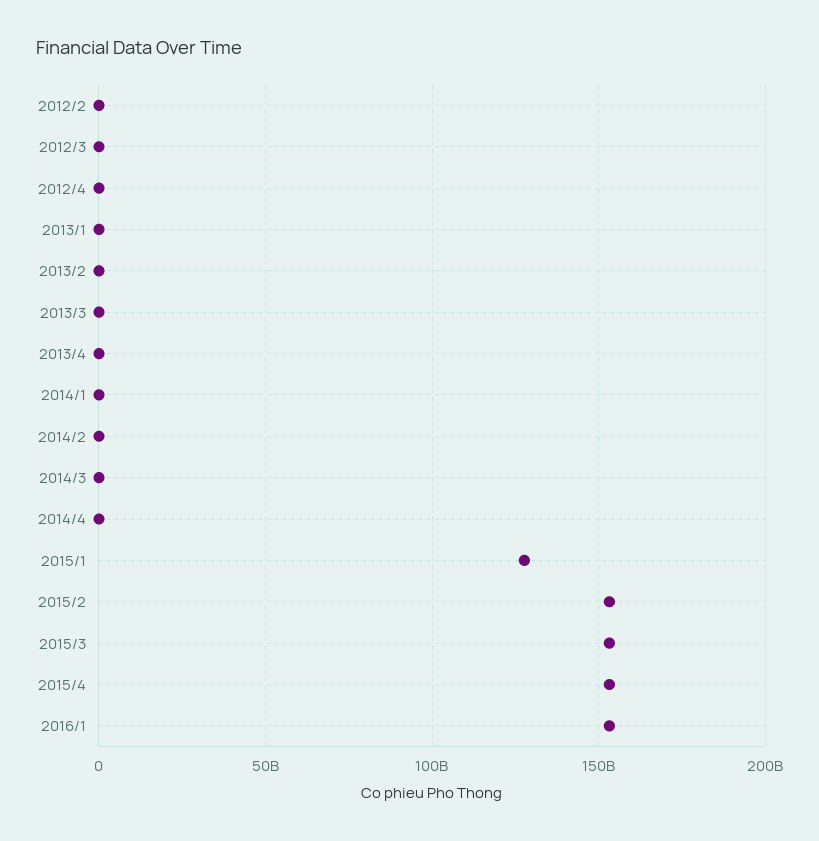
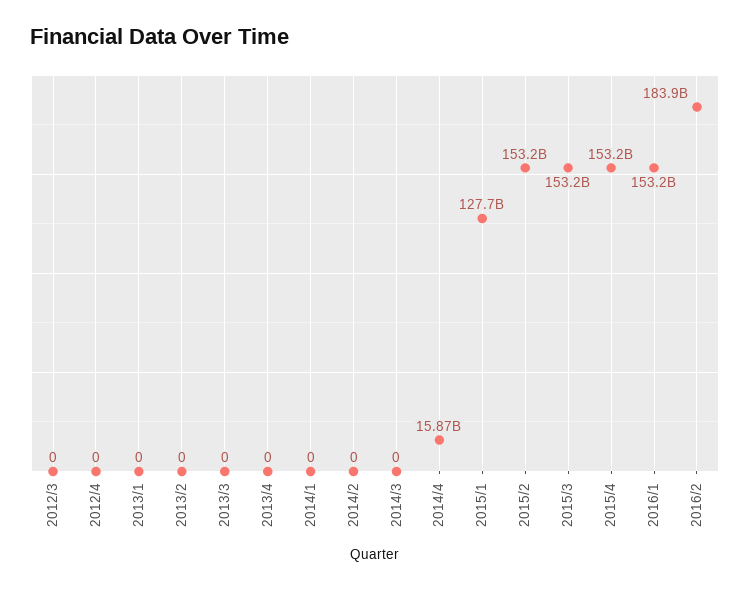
2012/2: 0 -> none
2014/4: 0 -> 15870000000
2016/2: none -> 183900000000

